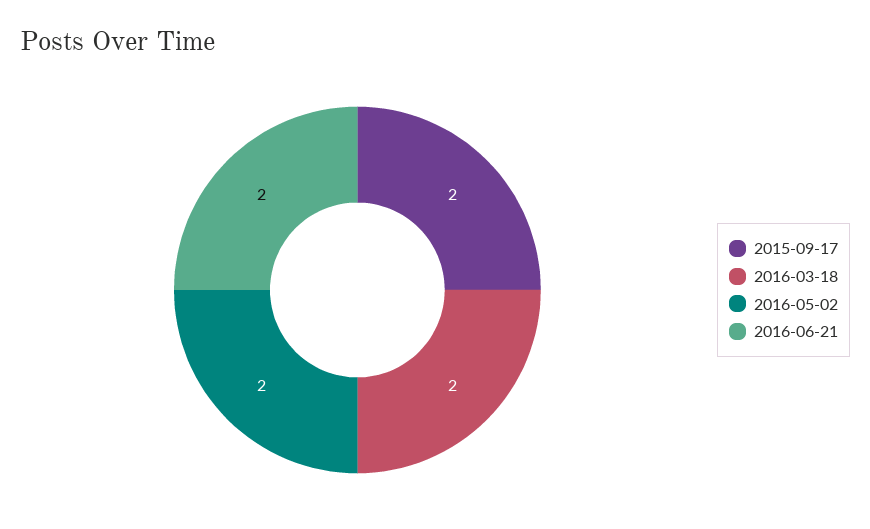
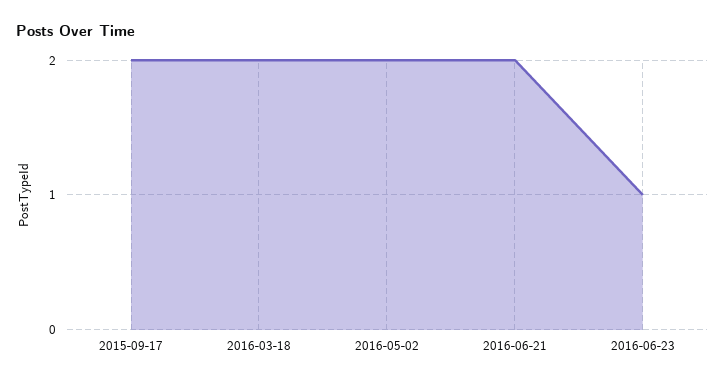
2016-06-23: none -> 1

